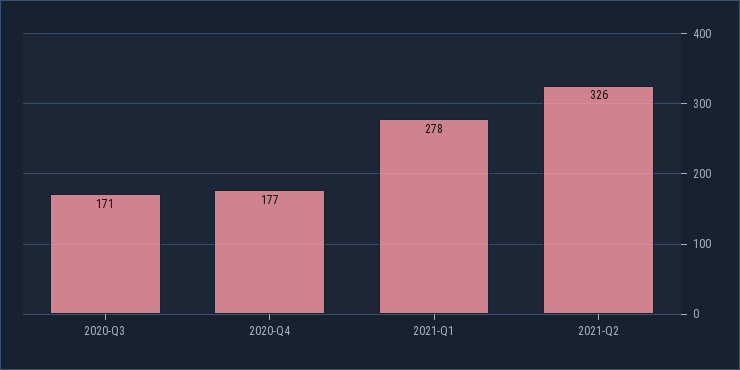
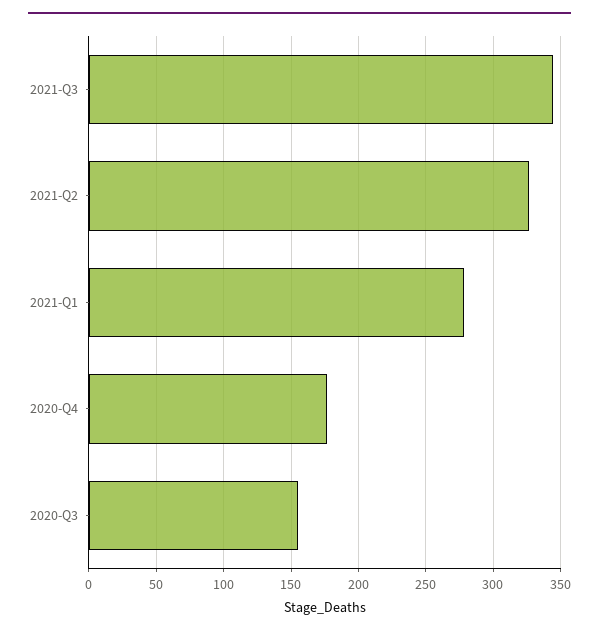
2020-Q3: 171 -> 155
2021-Q3: none -> 345

